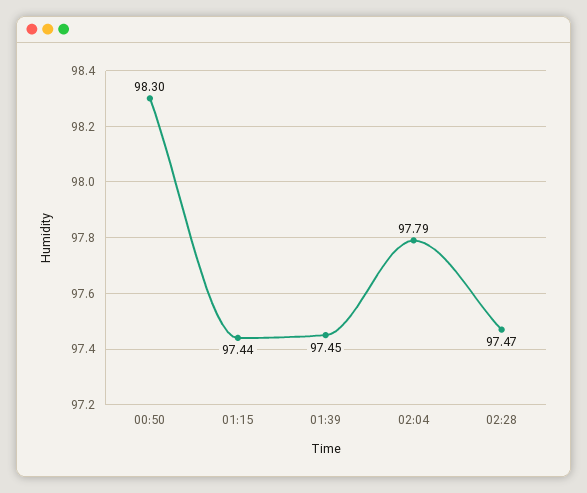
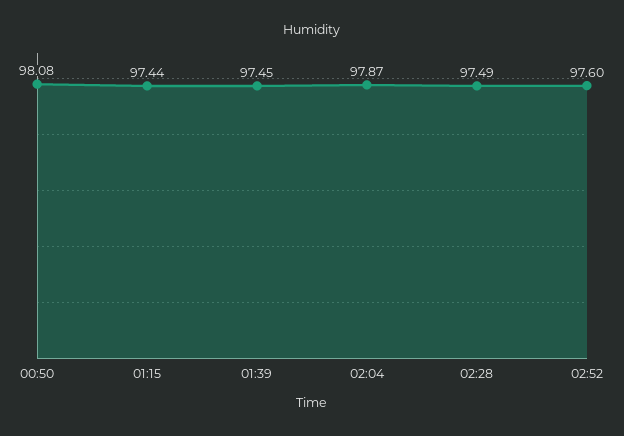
00:50: 98.3 -> 98.08
02:04: 97.79 -> 97.87
02:28: 97.47 -> 97.49
02:52: none -> 97.6

